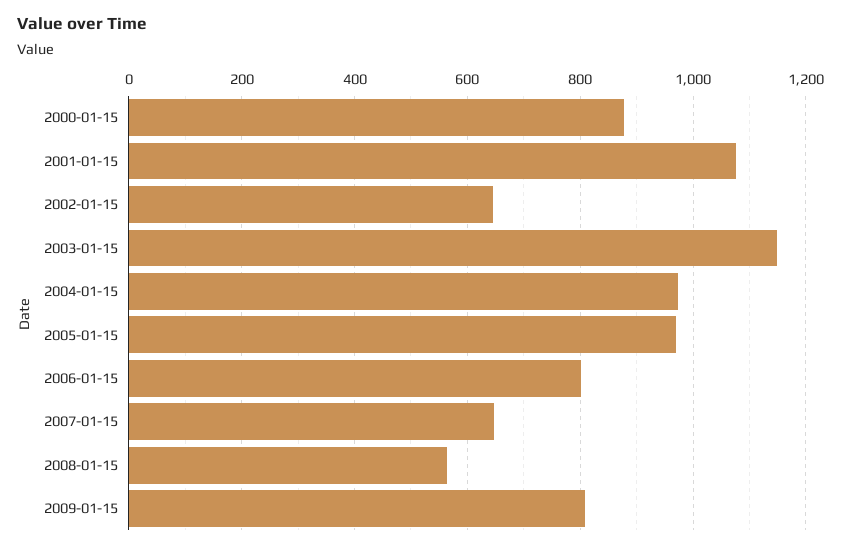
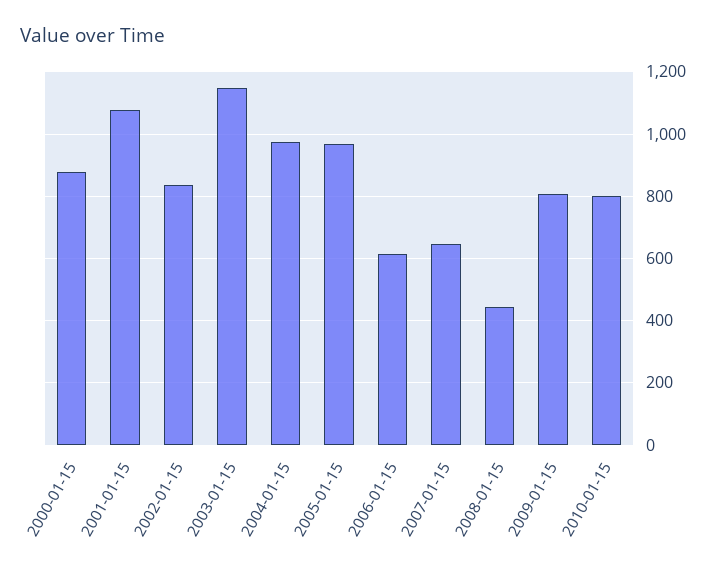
2002-01-15: 640 -> 840
2006-01-15: 800 -> 620
2008-01-15: 560 -> 440
2010-01-15: none -> 800

